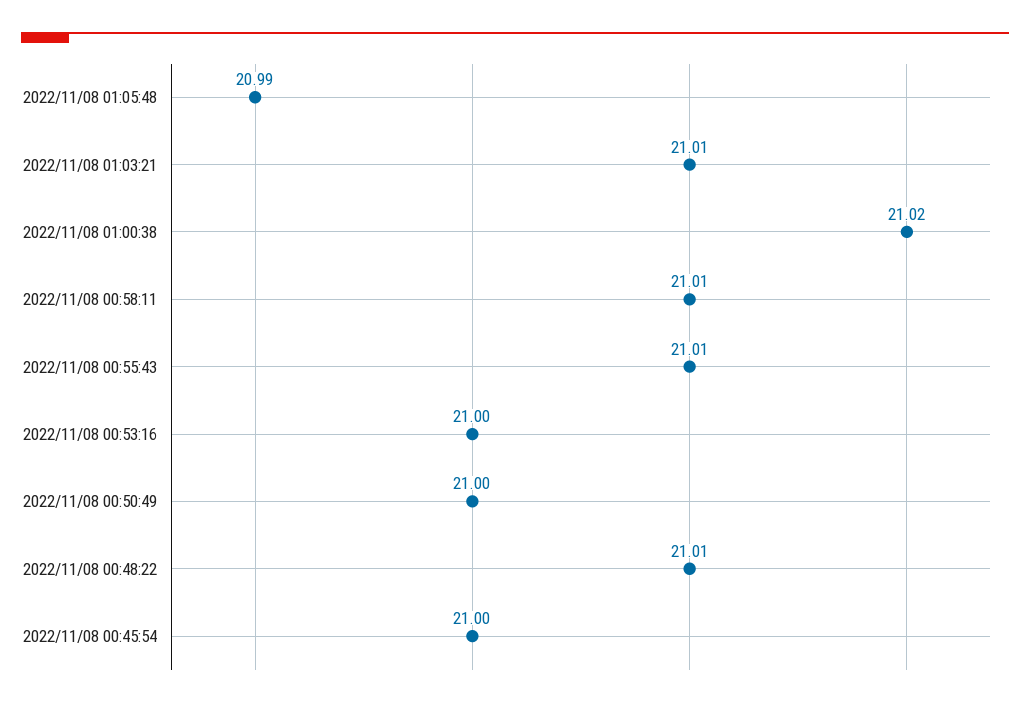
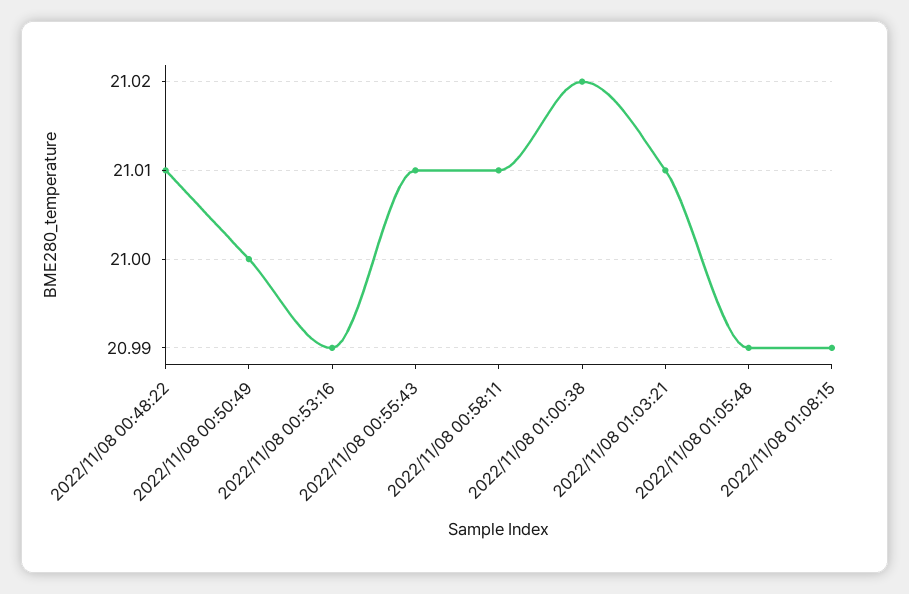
2022/11/08 00:53:16: 21 -> 20.99
2022/11/08 00:45:54: 21 -> none
2022/11/08 01:08:15: none -> 20.99

